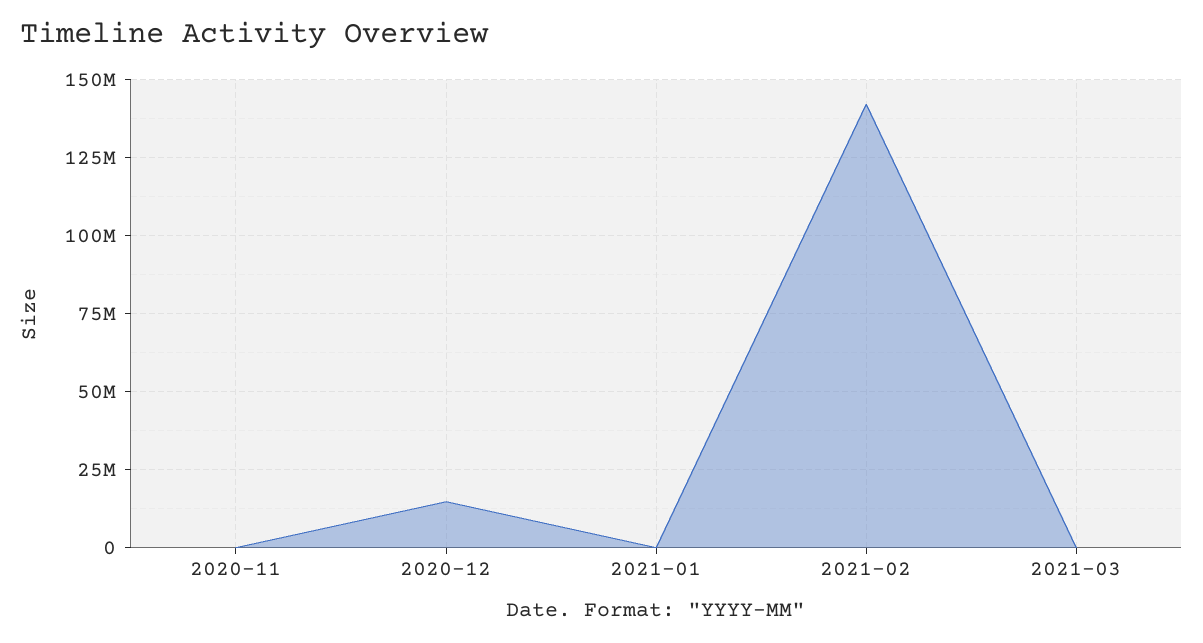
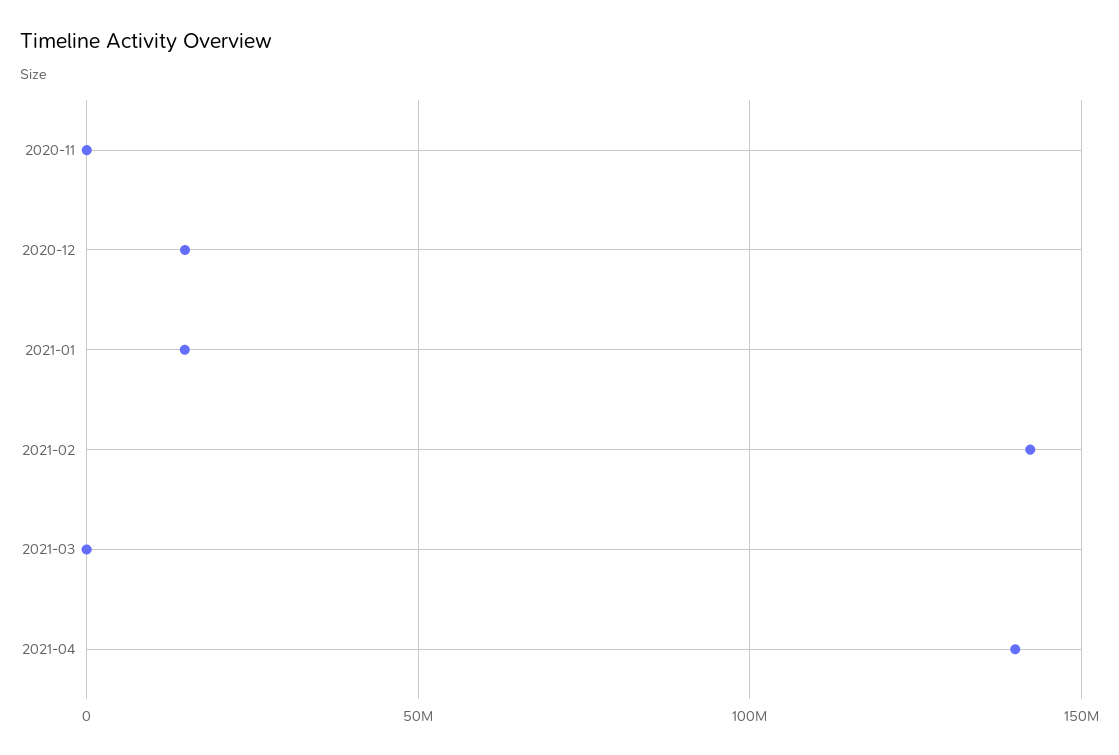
2021-01: 0 -> 15000000
2021-04: none -> 140000000

